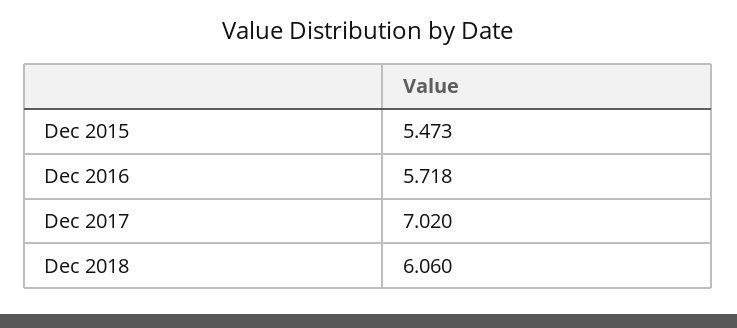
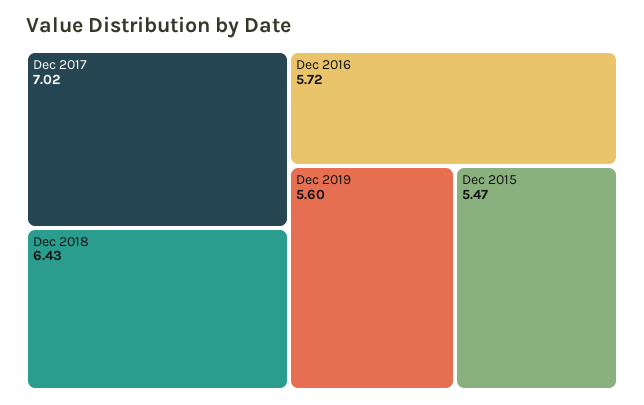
Dec 2018: 6.06 -> 6.43
Dec 2019: none -> 5.6

